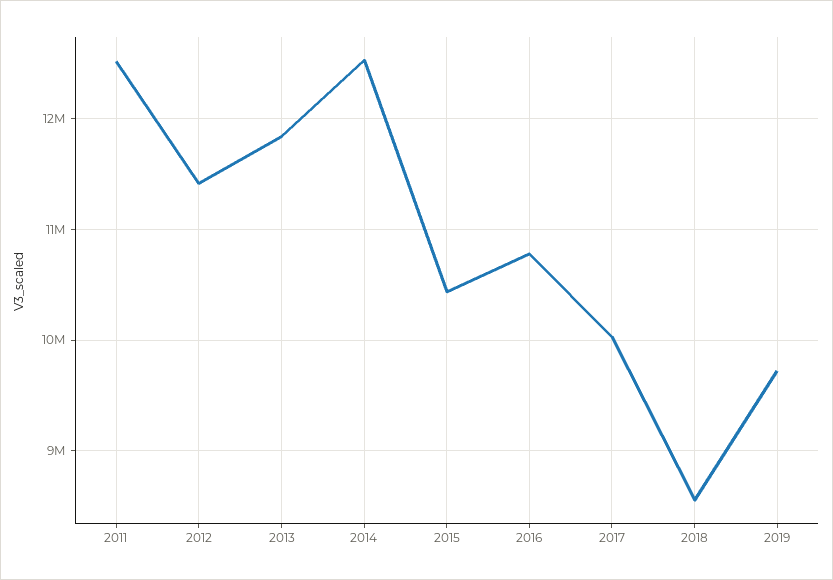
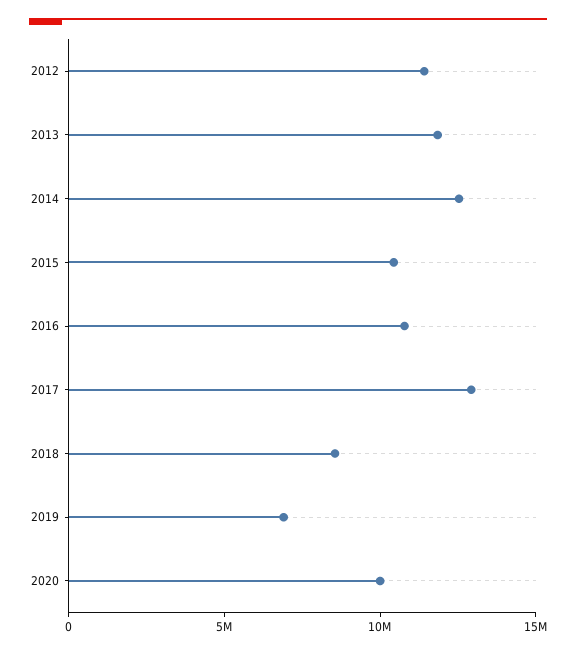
2011: 12500000 -> none
2017: 10000000 -> 13000000
2019: 9700000 -> 7000000
2020: none -> 10000000

